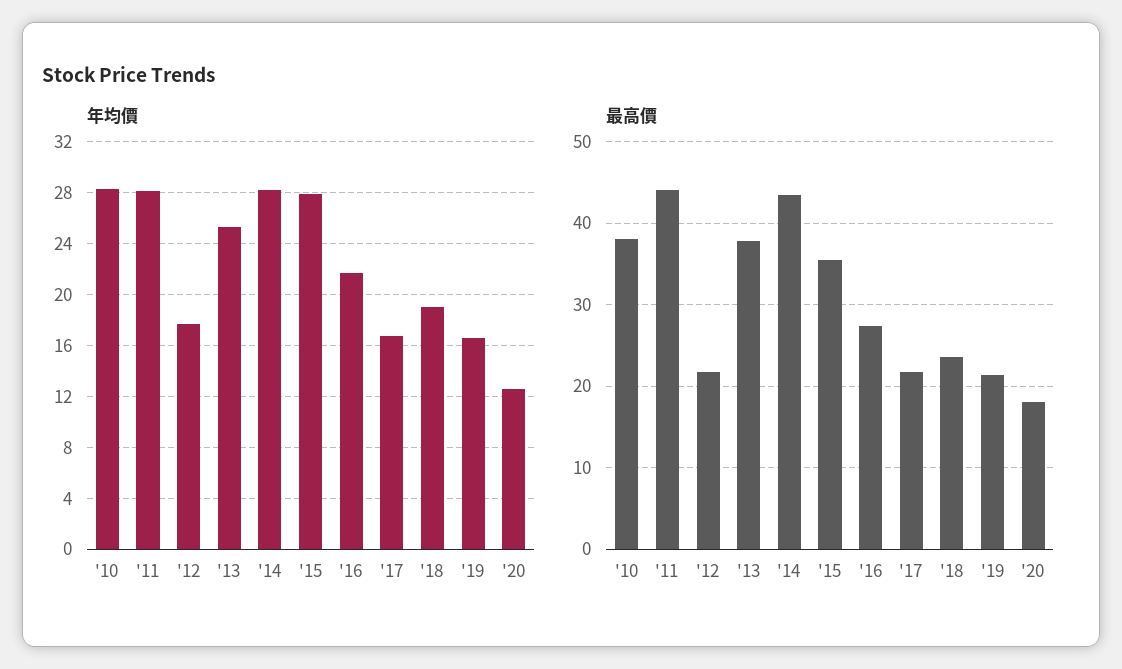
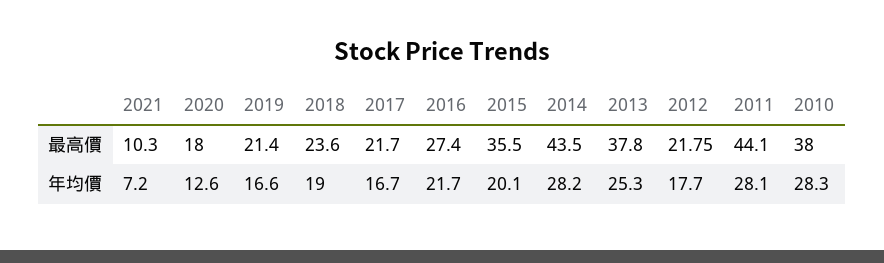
年均價, '15: 28 -> 20.1
最高價, 2021: none -> 10.3
年均價, 2021: none -> 7.2

